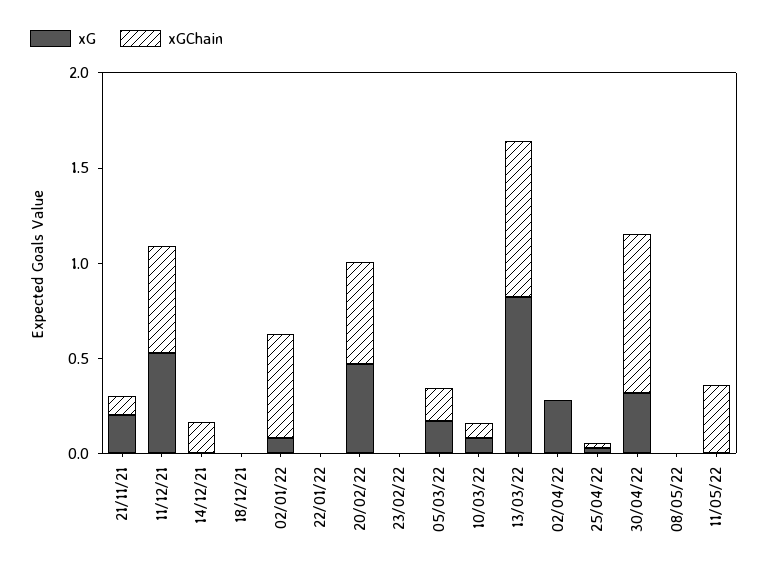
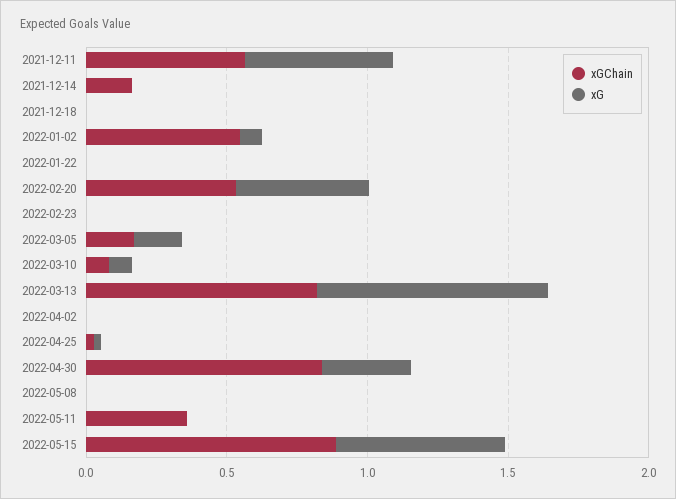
xG, 21/11/21: 0.2 -> none
xGChain, 21/11/21: 0.1 -> none
xG, 02/04/22: 0.3 -> 0
xGChain, 2022-05-15: none -> 0.9
xG, 2022-05-15: none -> 0.6

